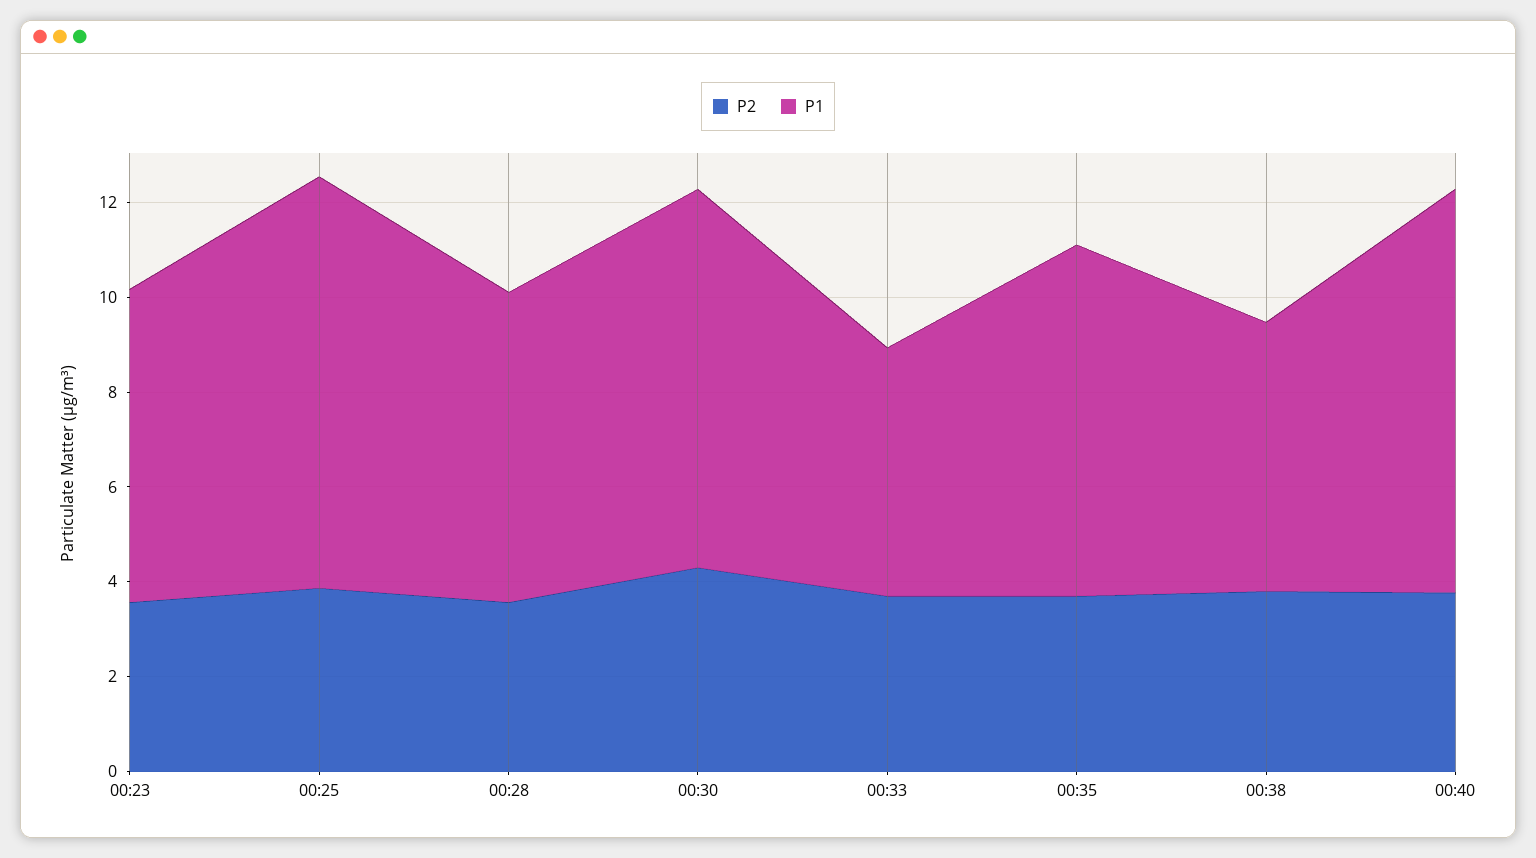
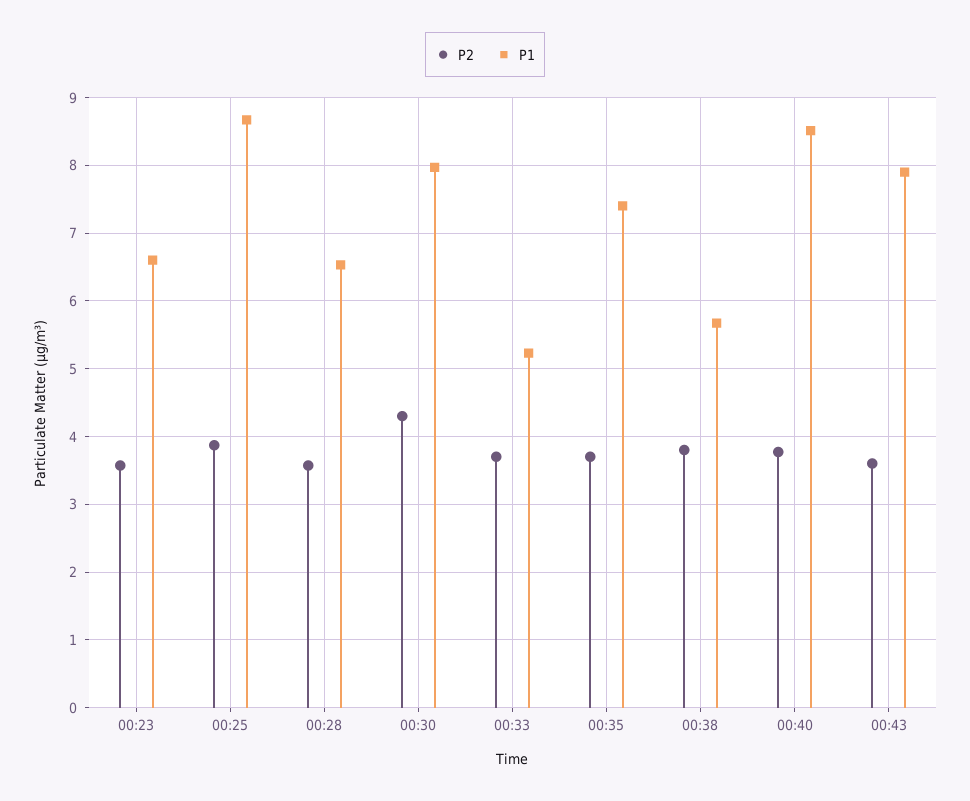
P2, 00:43: none -> 3.6
P1, 00:43: none -> 7.9

